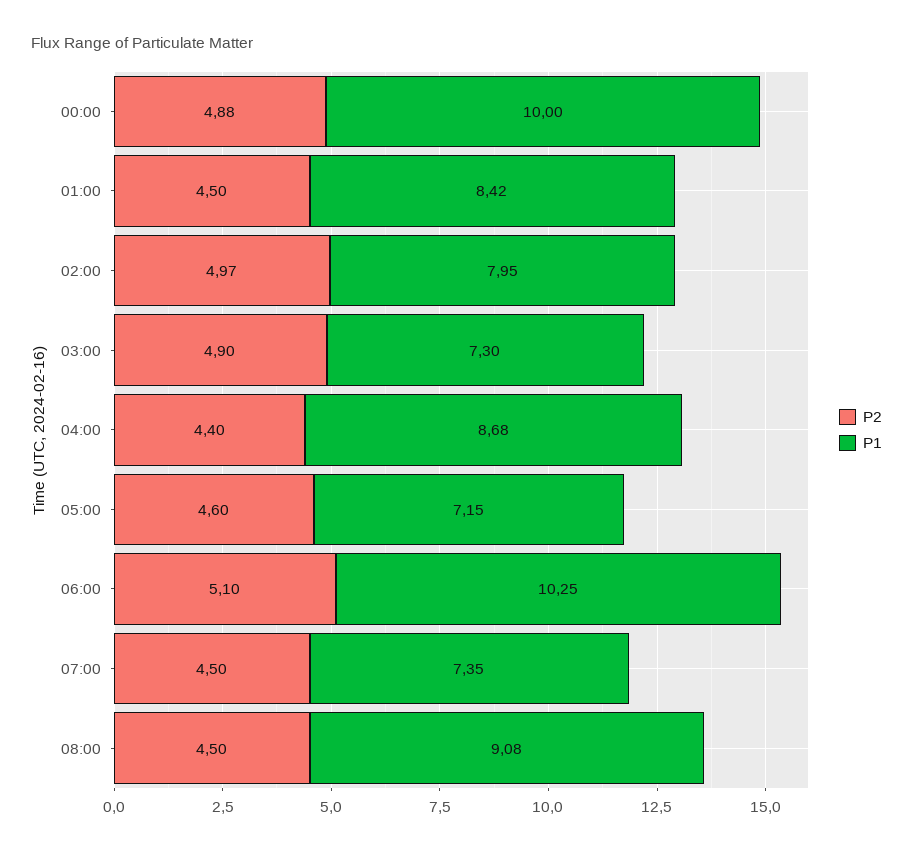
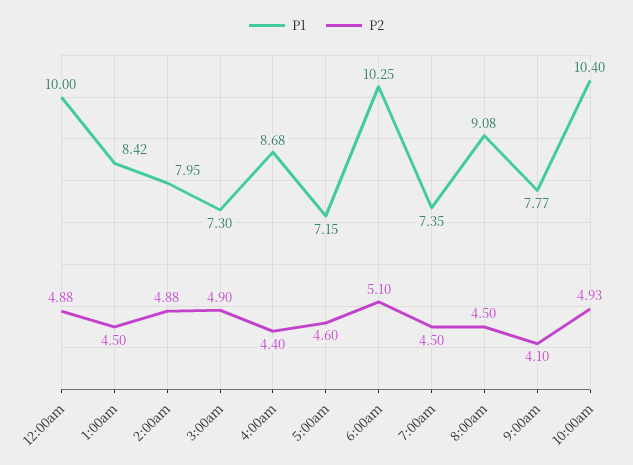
P2, 02:00: 4.97 -> 4.88
P1, 9:00am: none -> 7.77
P2, 9:00am: none -> 4.1
P1, 10:00am: none -> 10.4
P2, 10:00am: none -> 4.93

